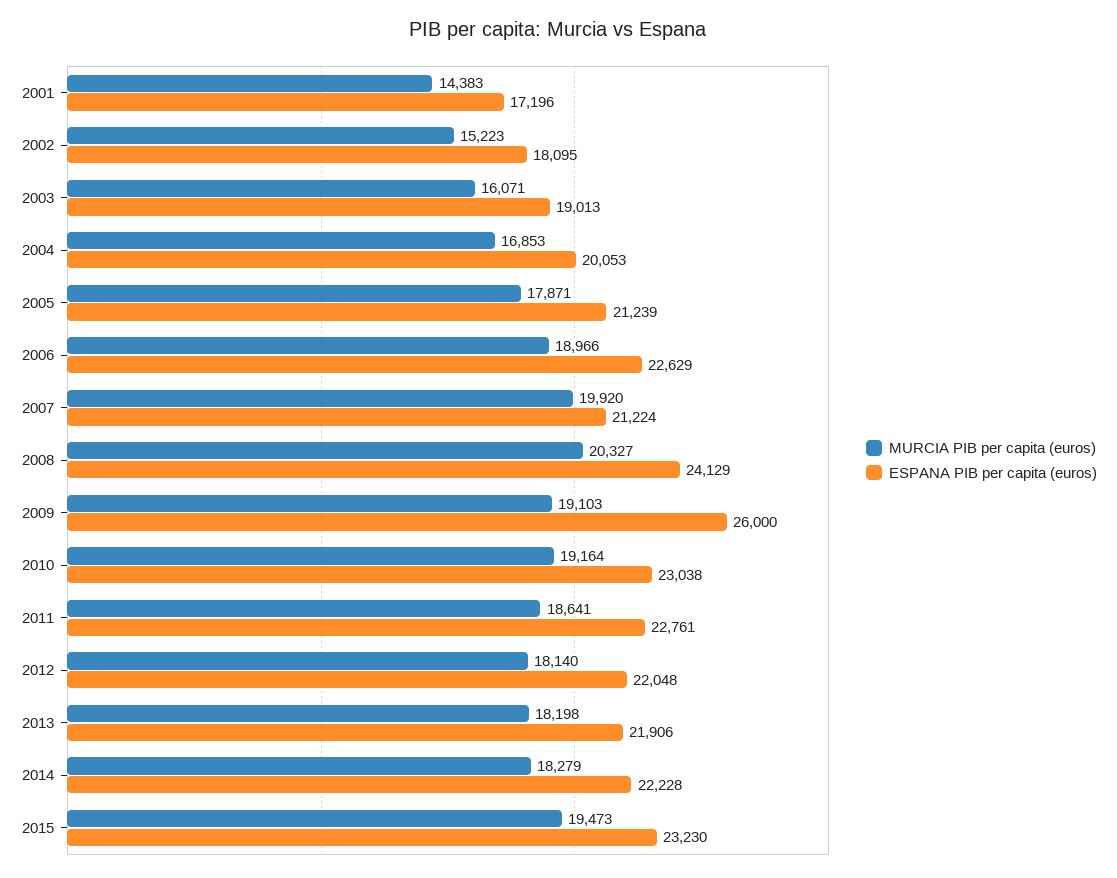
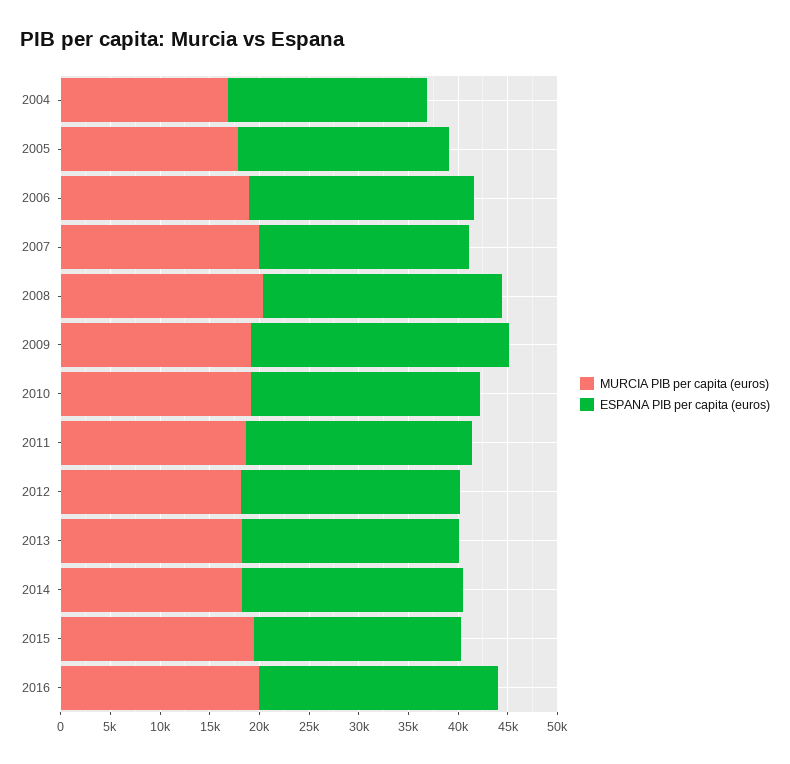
MURCIA PIB per capita (euros), 2001: 14383 -> none
ESPANA PIB per capita (euros), 2001: 17196 -> none
MURCIA PIB per capita (euros), 2002: 15223 -> none
ESPANA PIB per capita (euros), 2002: 18095 -> none
MURCIA PIB per capita (euros), 2003: 16071 -> none
ESPANA PIB per capita (euros), 2003: 19013 -> none
ESPANA PIB per capita (euros), 2015: 23230 -> 21000
MURCIA PIB per capita (euros), 2016: none -> 20000
ESPANA PIB per capita (euros), 2016: none -> 24000

